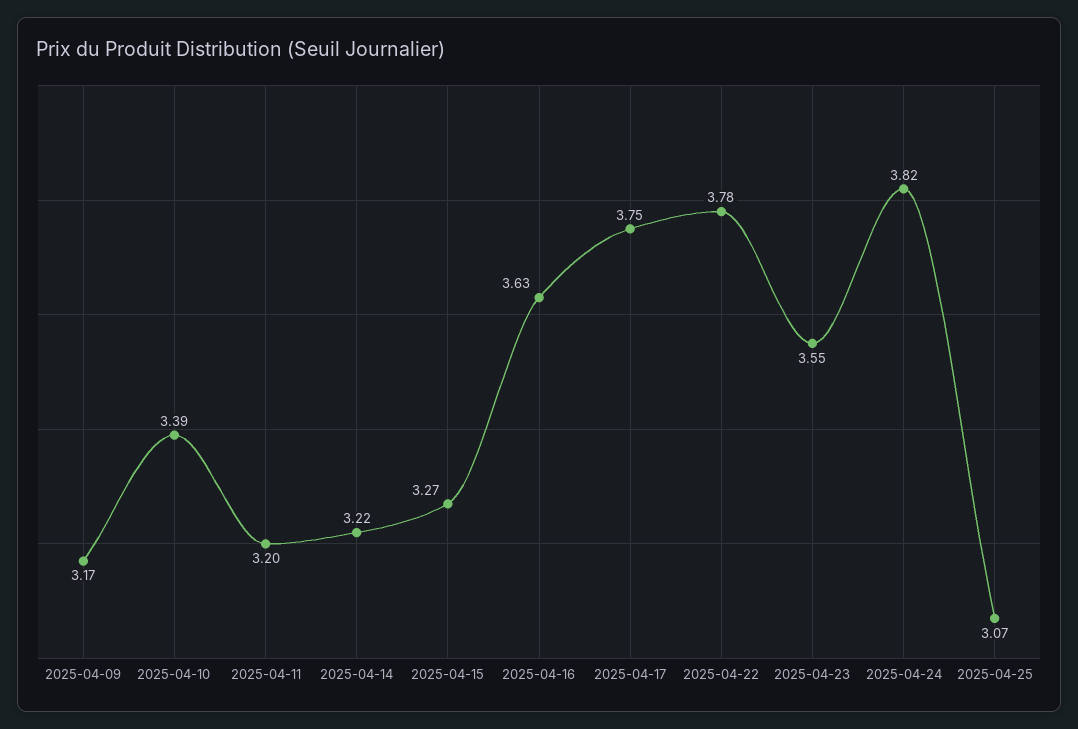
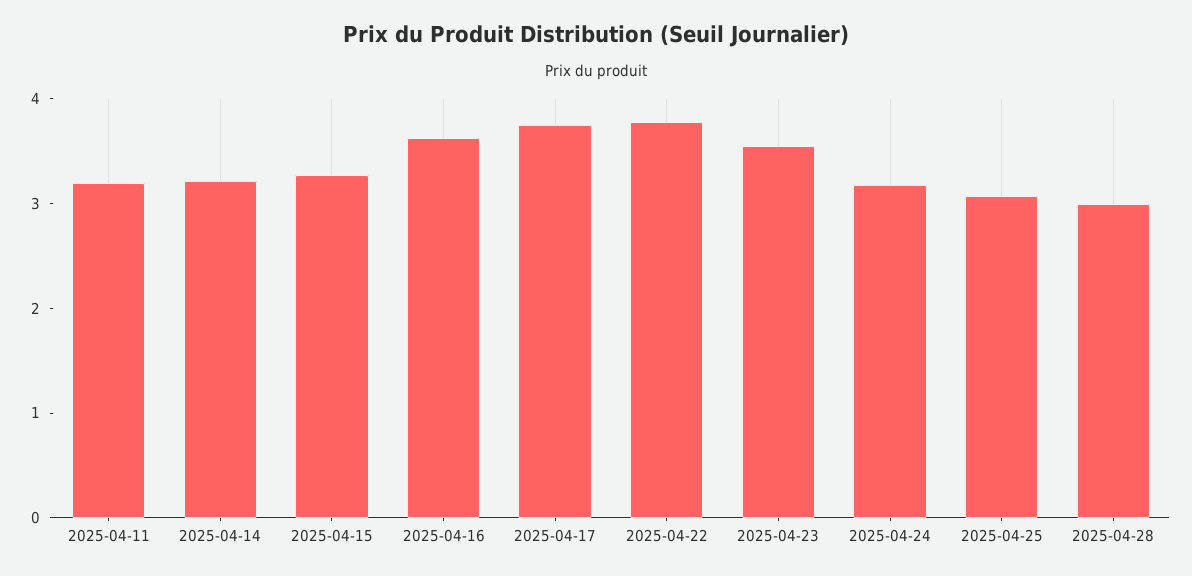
2025-04-09: 3.17 -> none
2025-04-10: 3.39 -> none
2025-04-24: 3.82 -> 3.2
2025-04-28: none -> 3

